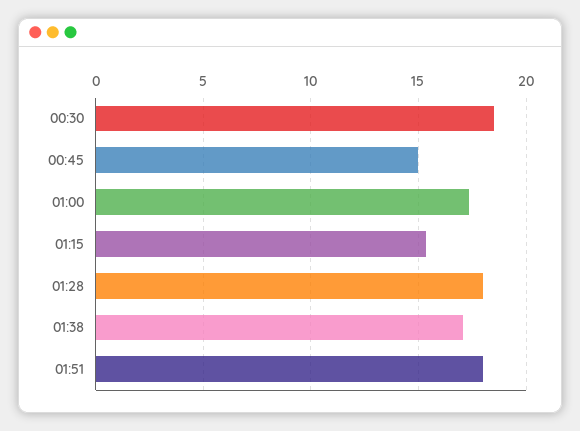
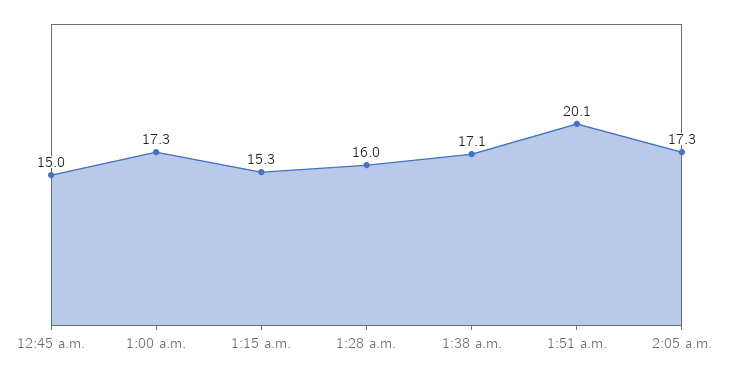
00:30: 18.5 -> none
01:28: 18 -> 16
01:51: 18 -> 20.1
2:05 a.m.: none -> 17.3

